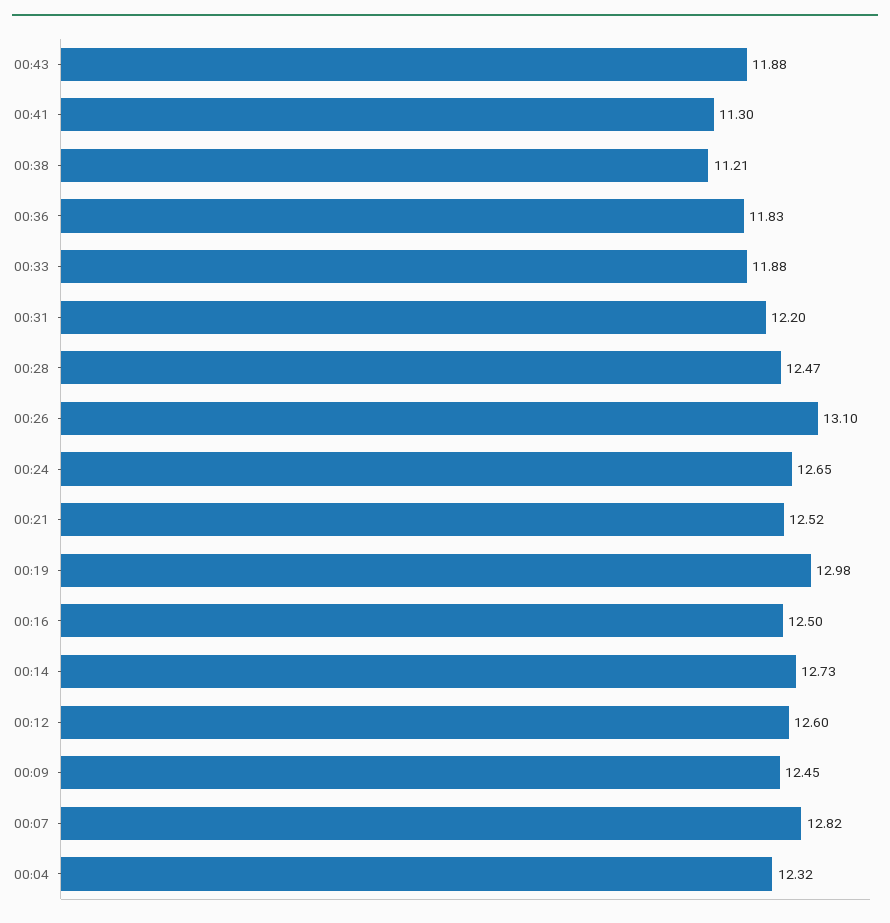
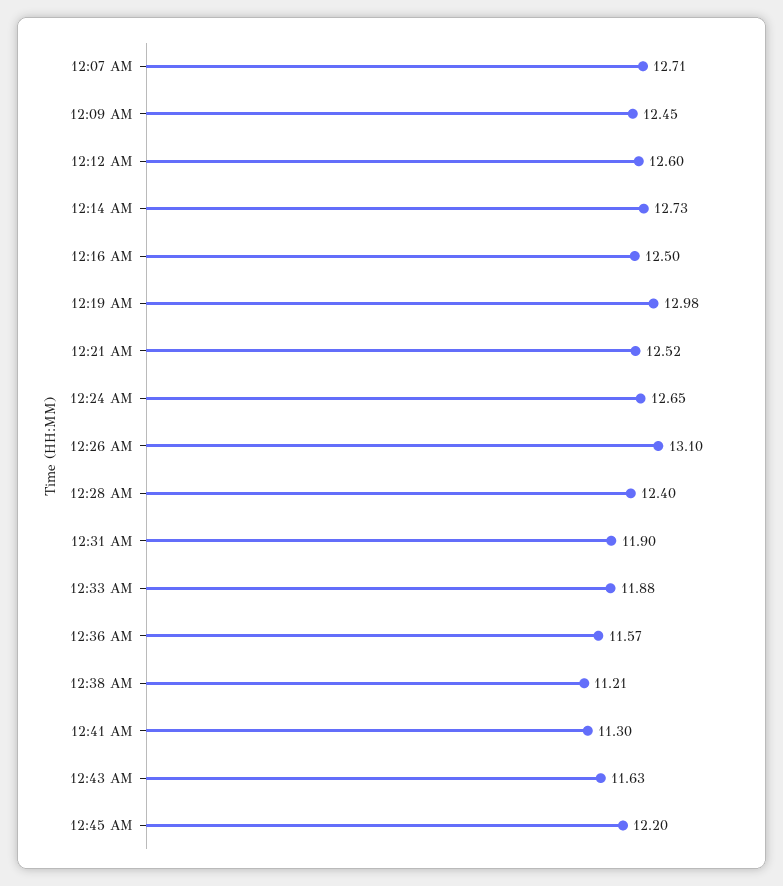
00:43: 11.88 -> 11.63
00:36: 11.83 -> 11.57
00:31: 12.2 -> 11.9
00:28: 12.47 -> 12.4
00:07: 12.82 -> 12.71
00:04: 12.32 -> none
12:45 AM: none -> 12.2

